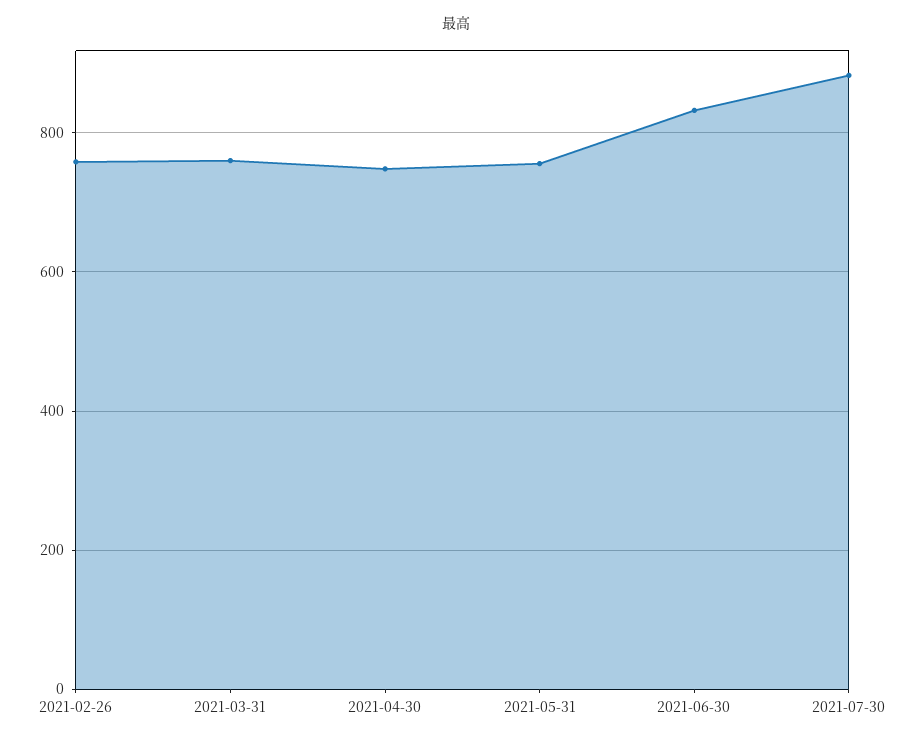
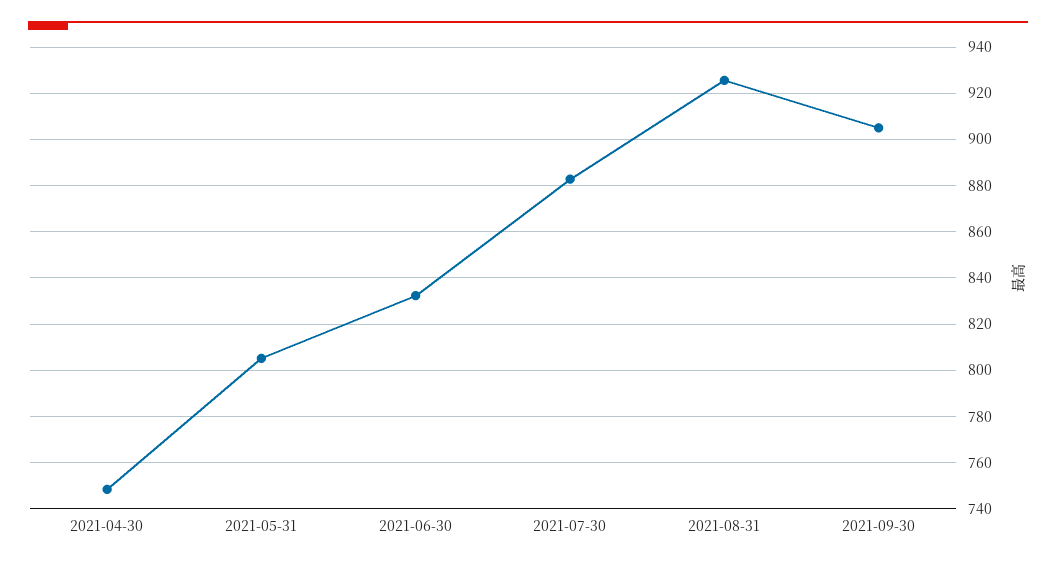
2021-02-26: 760 -> none
2021-03-31: 760 -> none
2021-05-31: 760 -> 805
2021-08-31: none -> 925
2021-09-30: none -> 905

